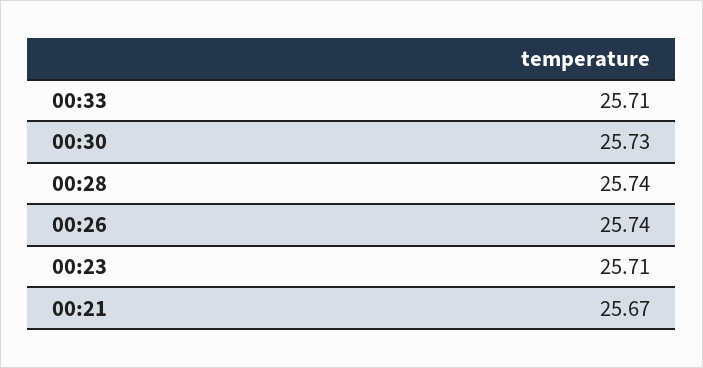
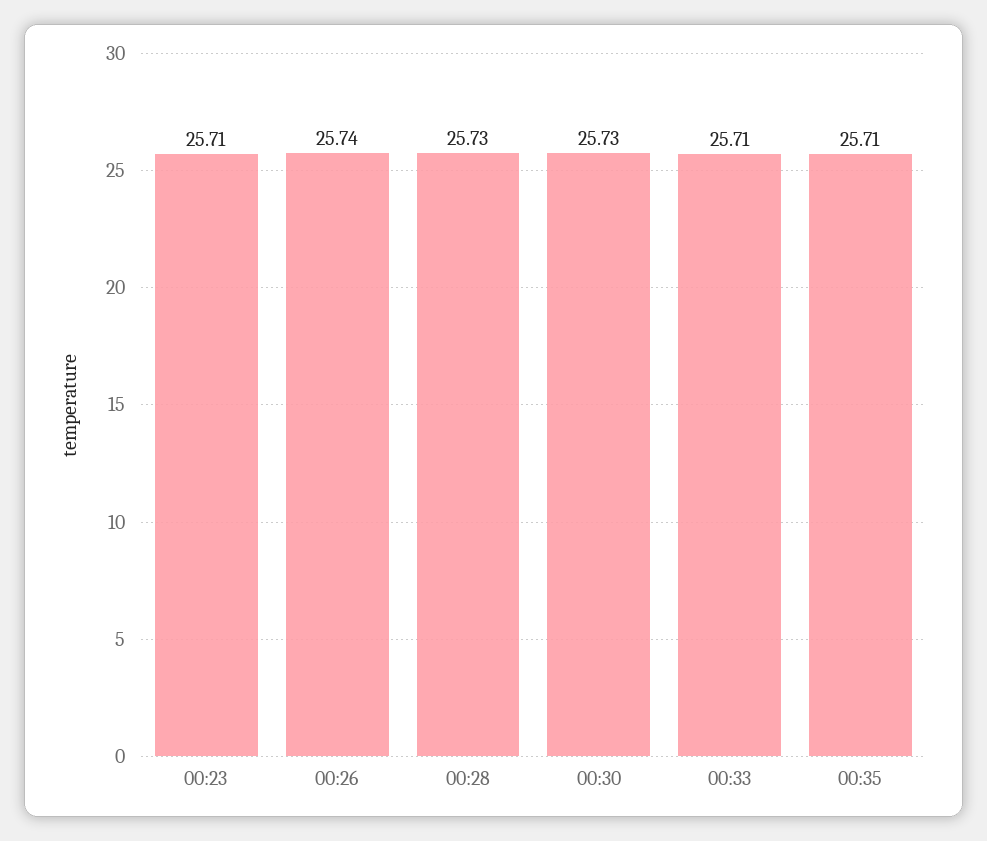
00:28: 25.74 -> 25.73
00:21: 25.67 -> none
00:35: none -> 25.71

